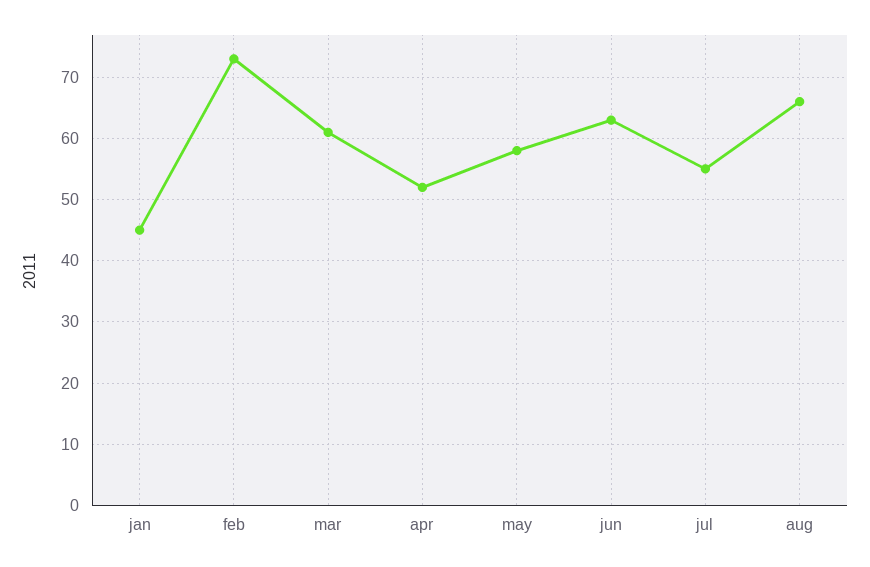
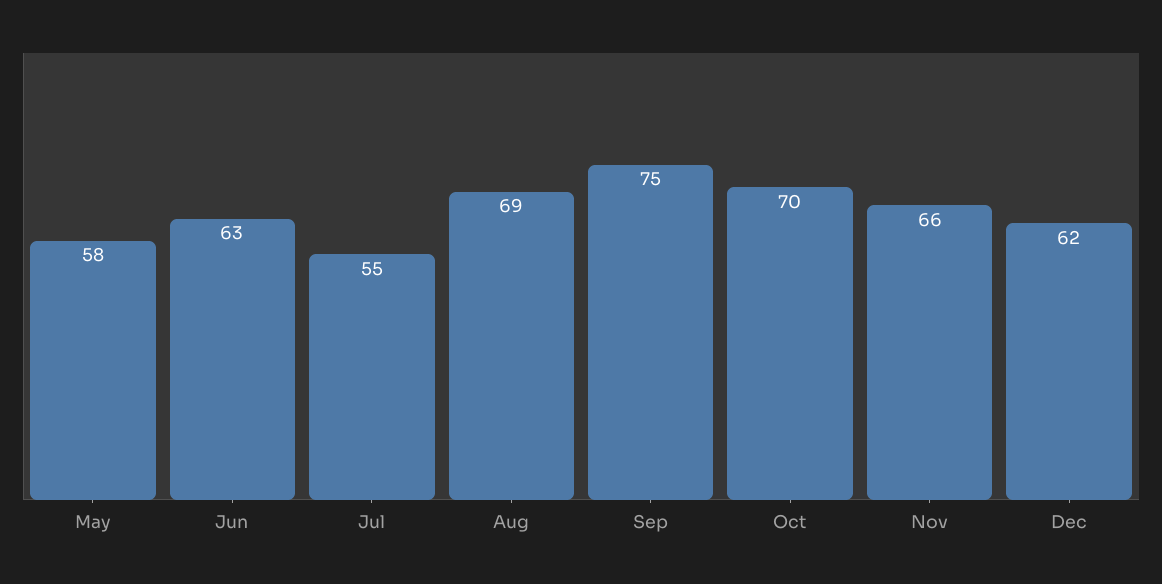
jan: 45 -> none
feb: 73 -> none
mar: 61 -> none
apr: 52 -> none
aug: 66 -> 69
Sep: none -> 75
Oct: none -> 70
Nov: none -> 66
Dec: none -> 62

